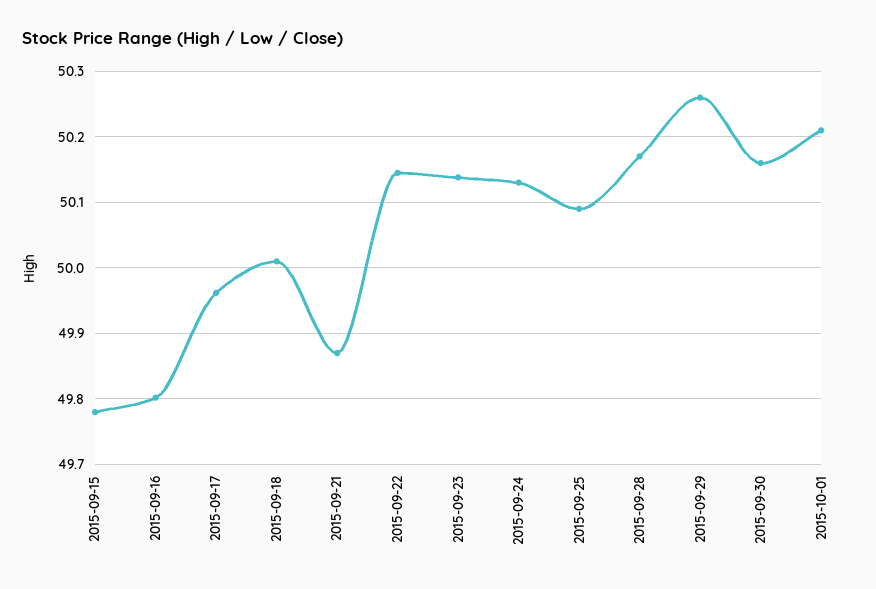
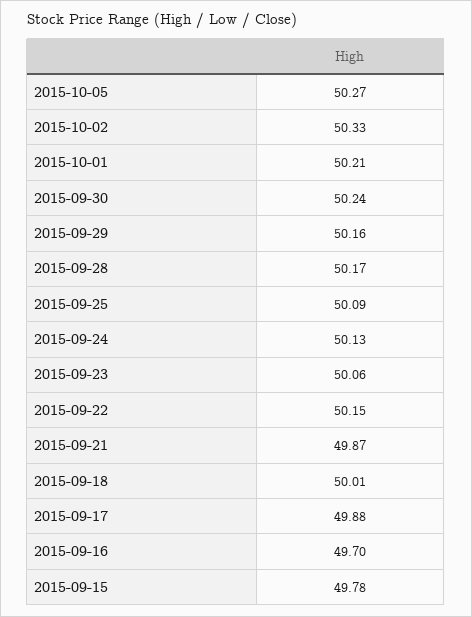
2015-09-16: 49.8 -> 49.7
2015-09-17: 49.96 -> 49.88
2015-09-23: 50.14 -> 50.06
2015-09-29: 50.26 -> 50.16
2015-09-30: 50.16 -> 50.24
2015-10-05: none -> 50.27
2015-10-02: none -> 50.33

